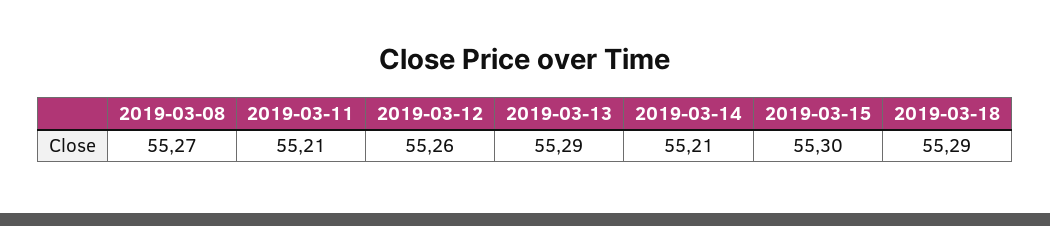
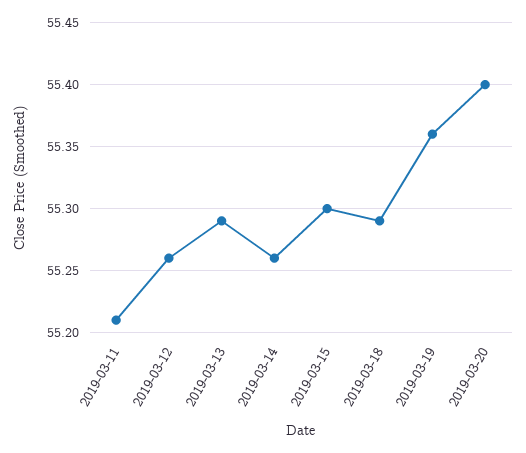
2019-03-08: 55.27 -> none
2019-03-14: 55.21 -> 55.26
2019-03-19: none -> 55.36
2019-03-20: none -> 55.4

